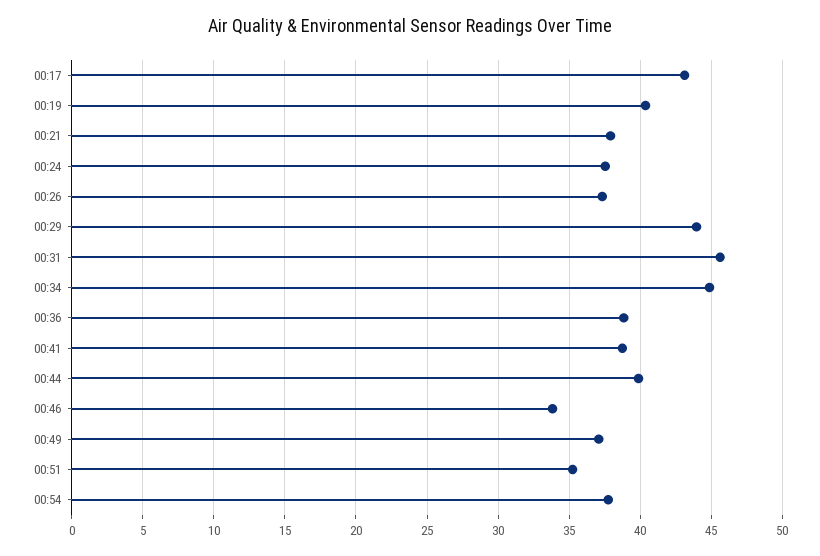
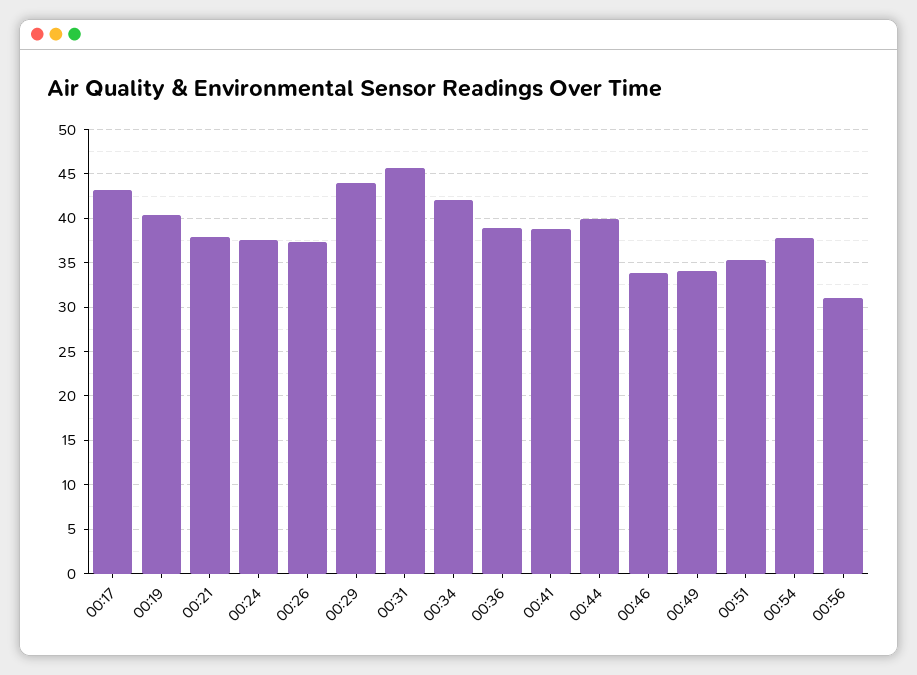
00:34: 45 -> 42
00:49: 37 -> 34
00:56: none -> 31

